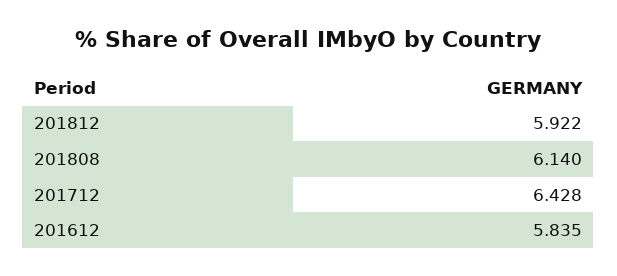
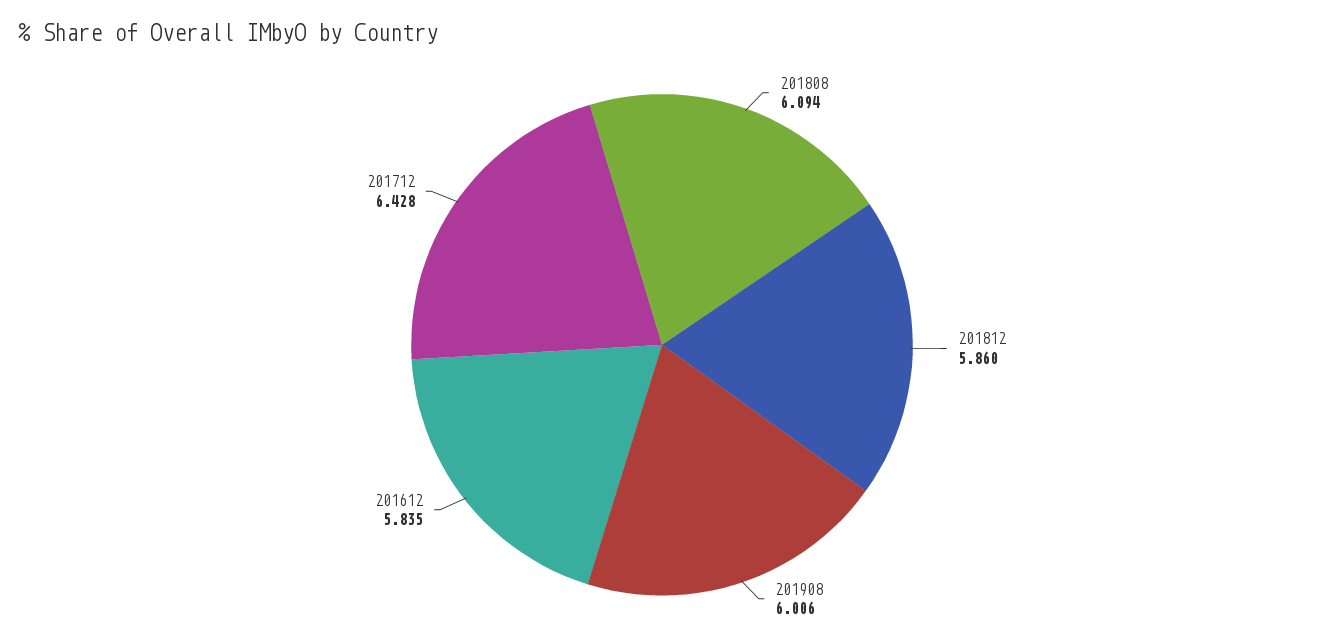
201812: 5.922 -> 5.86
201808: 6.14 -> 6.094
201908: none -> 6.006

